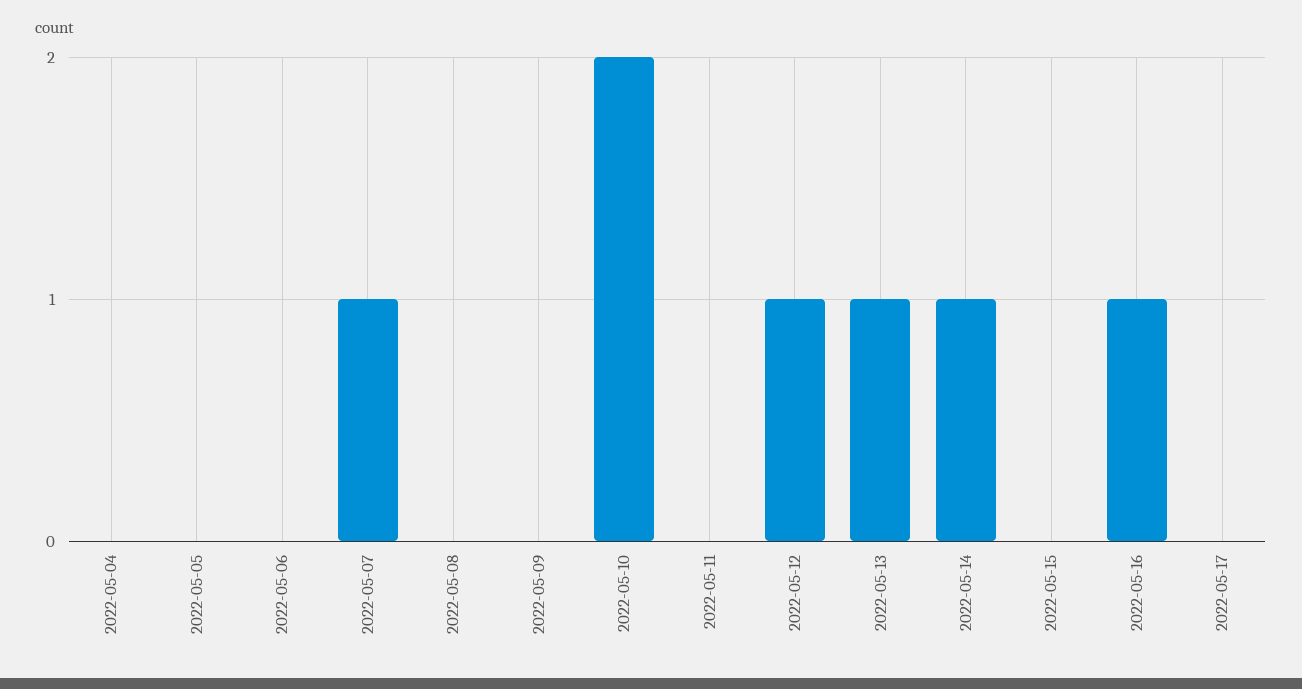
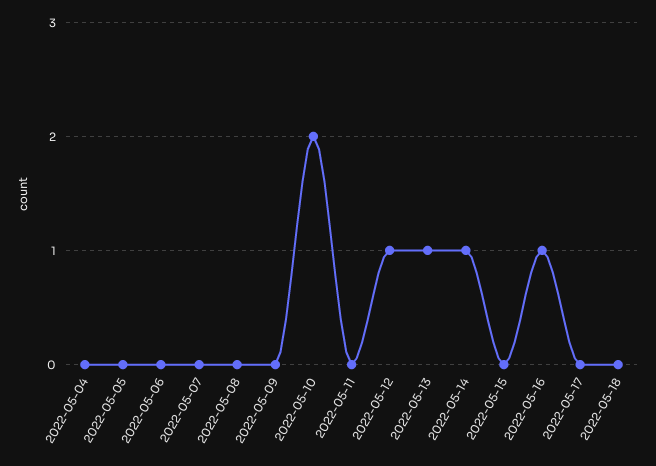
2022-05-07: 1 -> 0
2022-05-18: none -> 0

